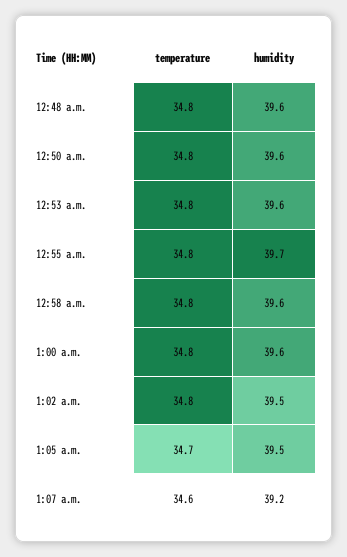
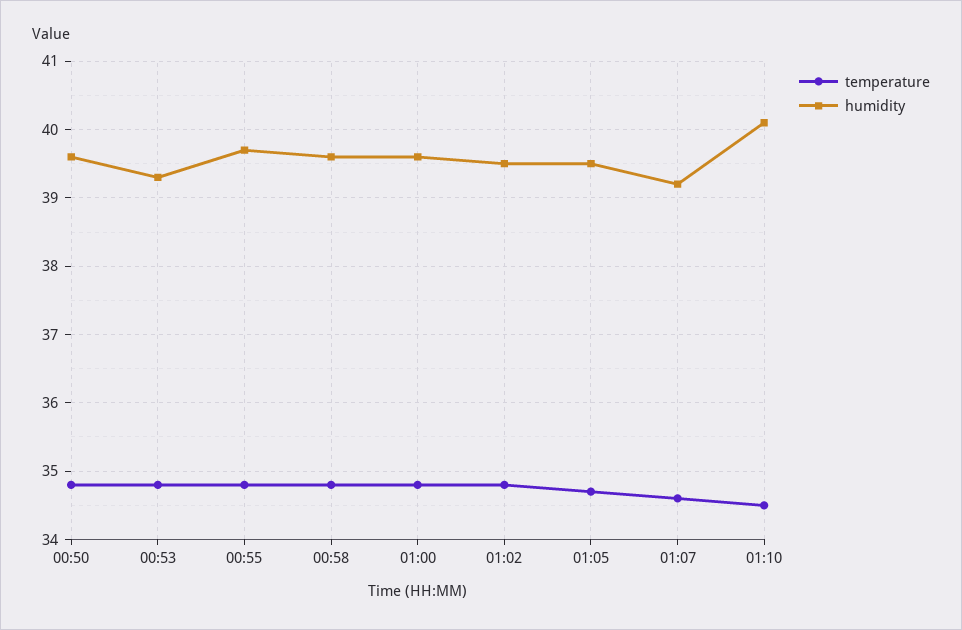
temperature, 12:48 a.m.: 34.8 -> none
humidity, 12:48 a.m.: 39.6 -> none
humidity, 12:53 a.m.: 39.6 -> 39.3
temperature, 01:10: none -> 34.5
humidity, 01:10: none -> 40.1

